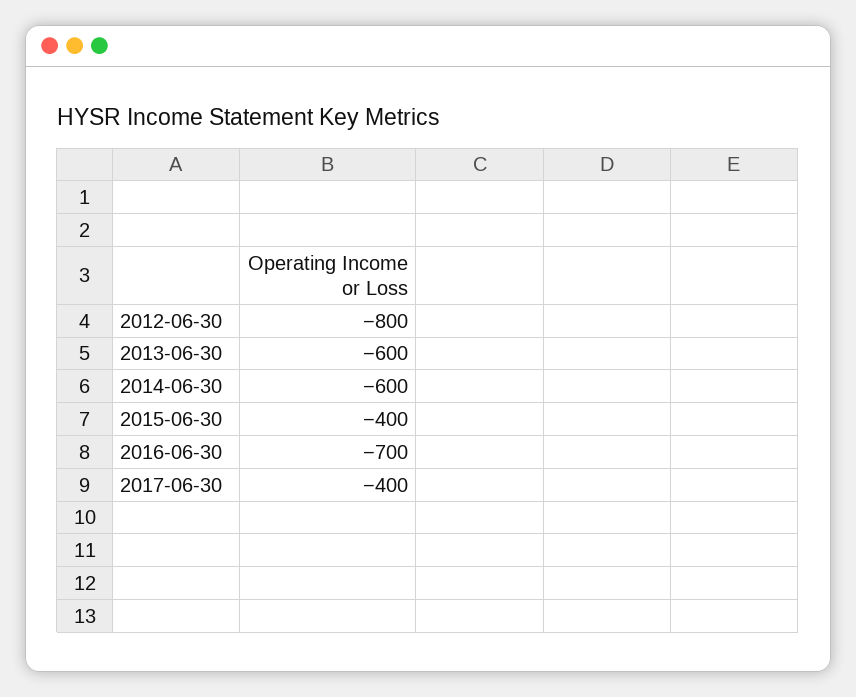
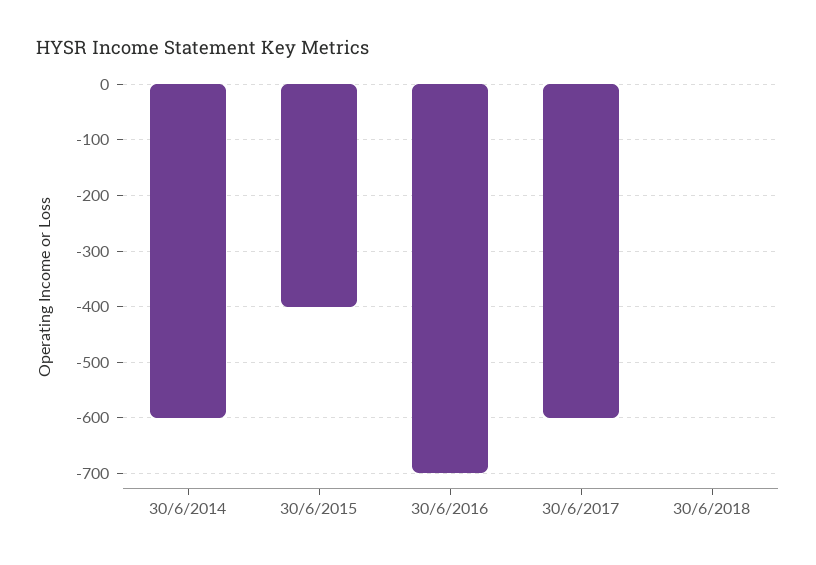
2012-06-30: -800 -> none
2013-06-30: -600 -> none
2017-06-30: -400 -> -600
30/6/2018: none -> 0

